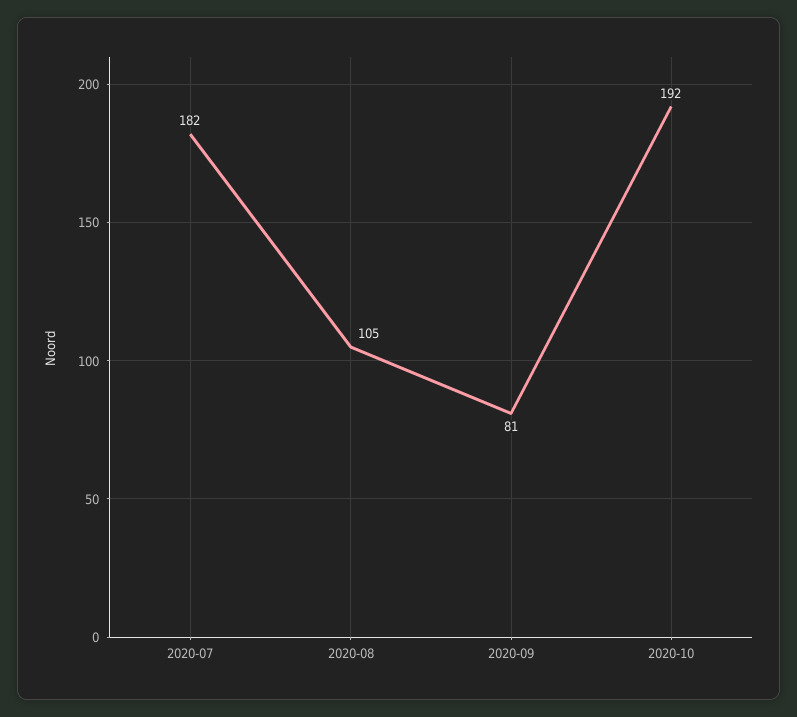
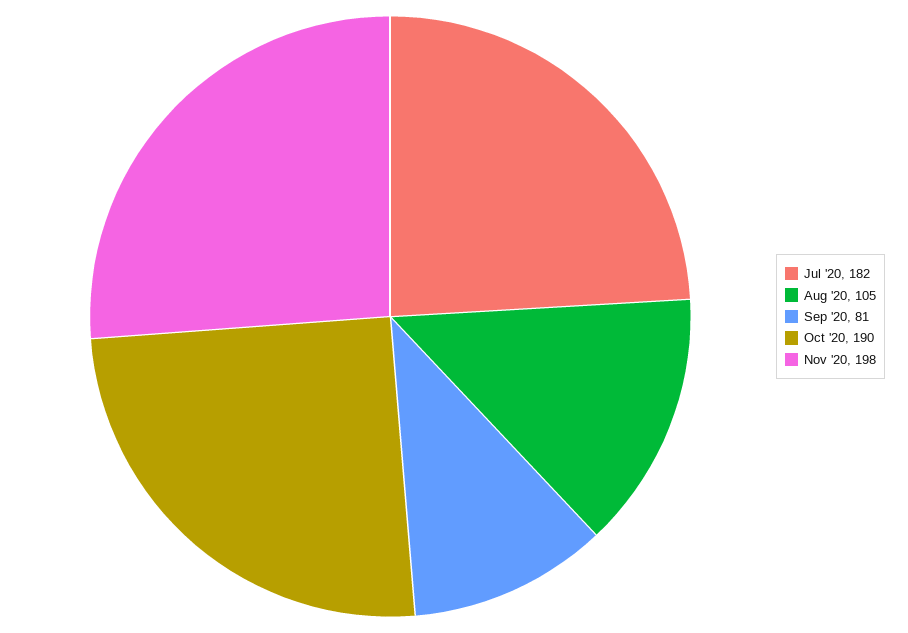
2020-10: 192 -> 190
Nov '20: none -> 198

